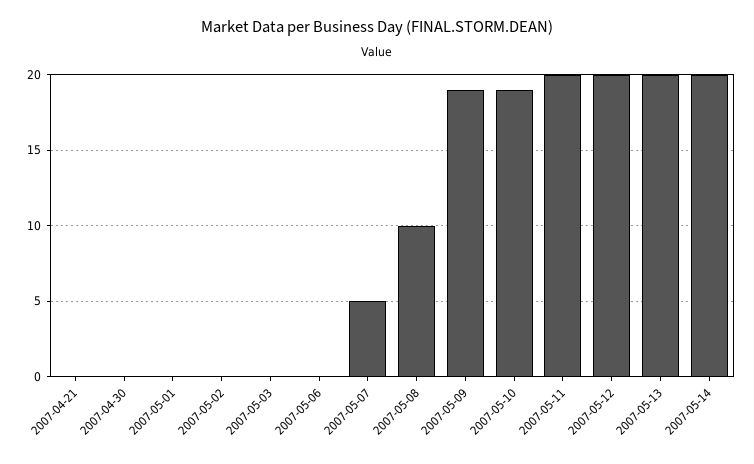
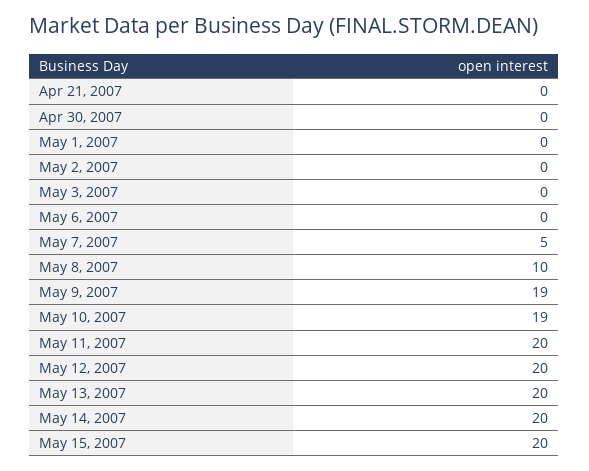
May 15, 2007: none -> 20

